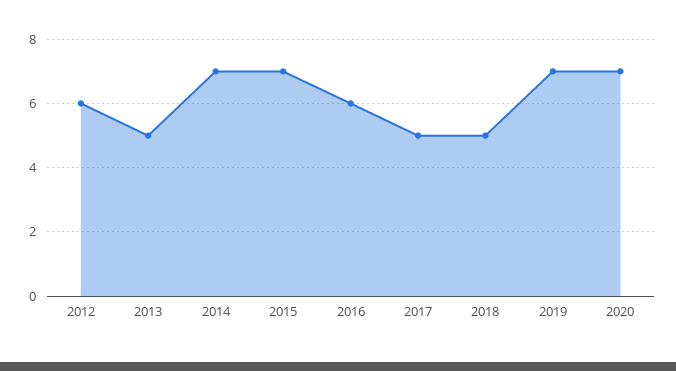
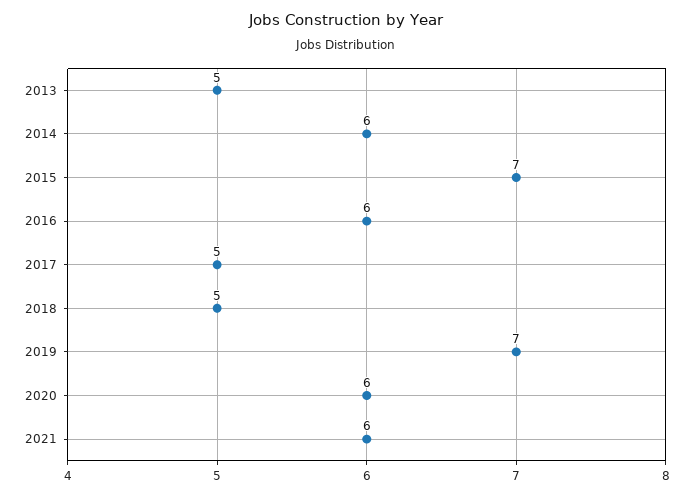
2012: 6 -> none
2014: 7 -> 6
2020: 7 -> 6
2021: none -> 6

